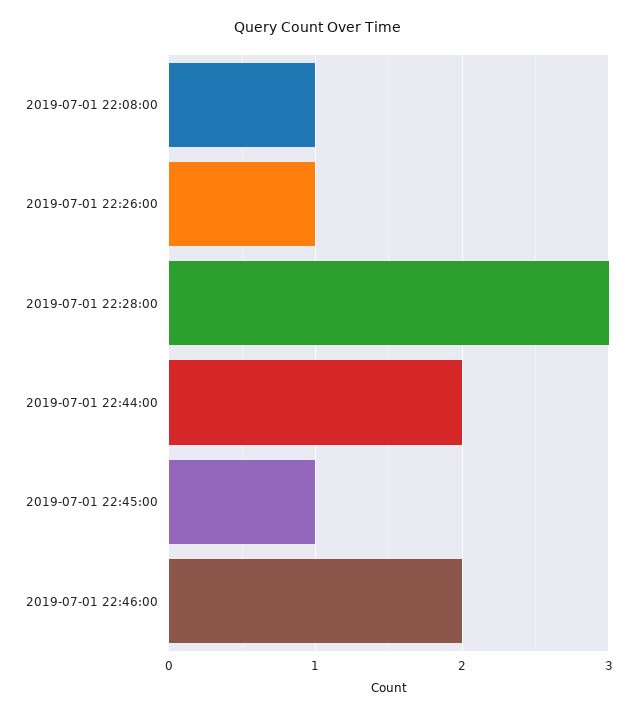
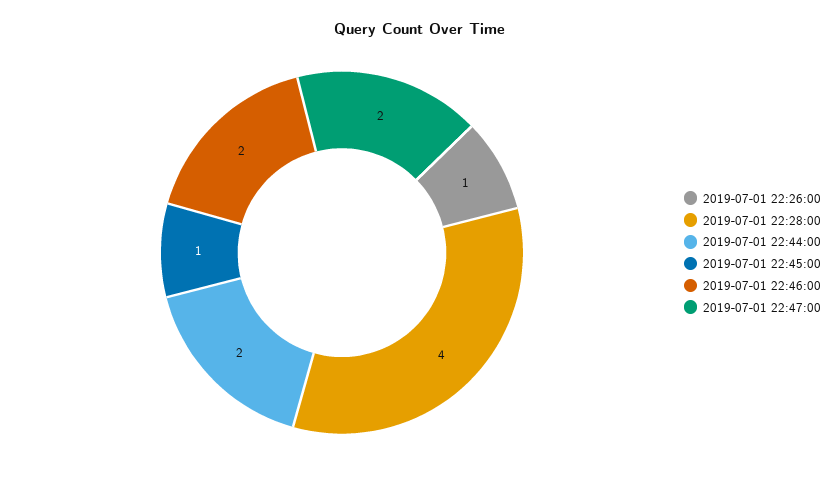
2019-07-01 22:08:00: 1 -> none
2019-07-01 22:28:00: 3 -> 4
2019-07-01 22:47:00: none -> 2

